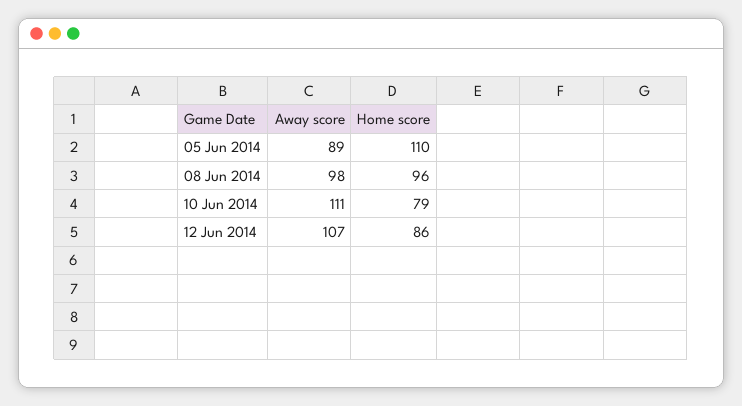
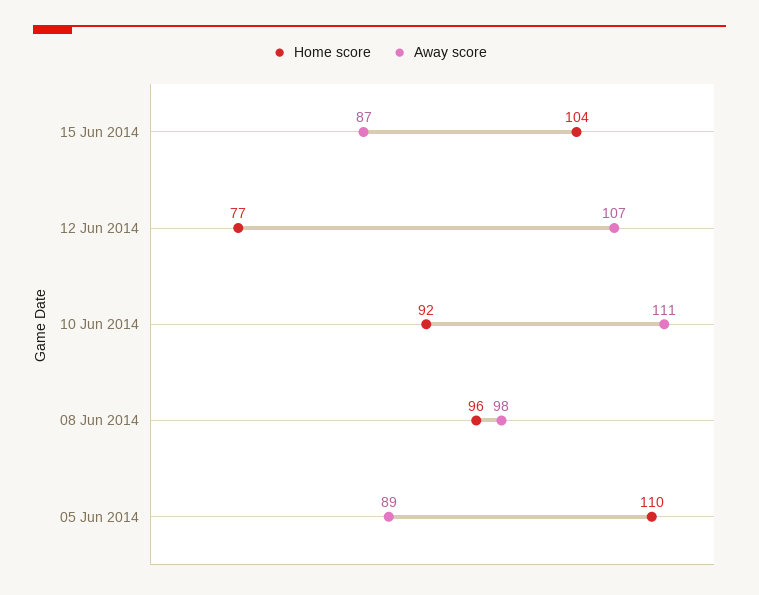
Home score, 10 Jun 2014: 79 -> 92
Home score, 12 Jun 2014: 86 -> 77
Home score, 15 Jun 2014: none -> 104
Away score, 15 Jun 2014: none -> 87

